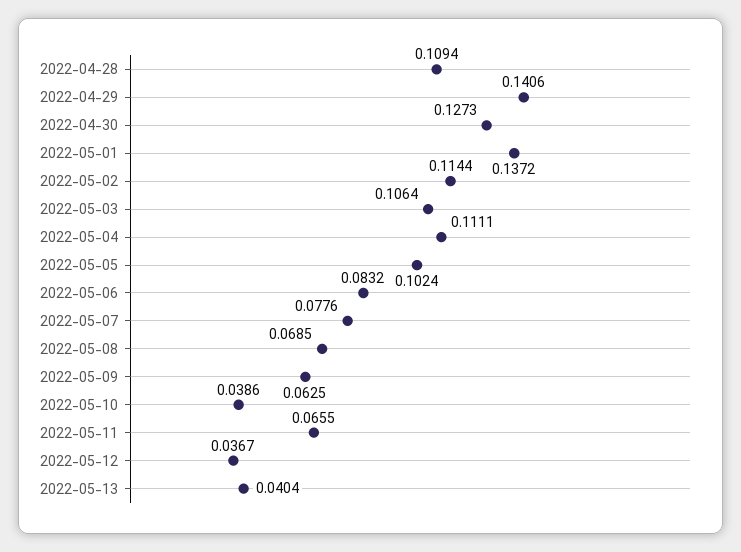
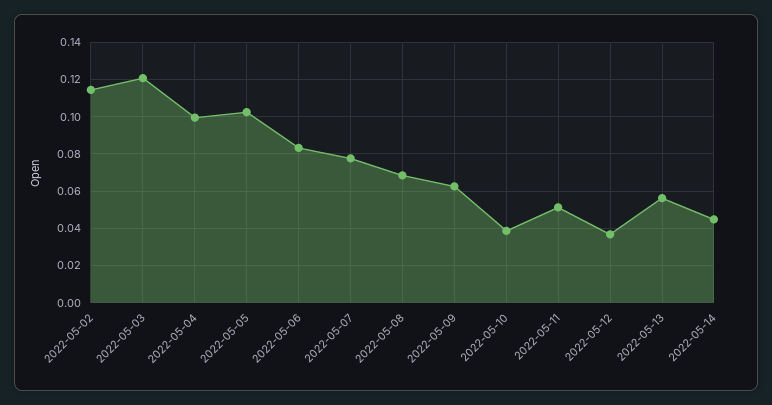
2022-04-28: 0.1094 -> none
2022-04-29: 0.1406 -> none
2022-04-30: 0.1273 -> none
2022-05-01: 0.1372 -> none
2022-05-03: 0.1064 -> 0.12
2022-05-04: 0.1111 -> 0.1
2022-05-11: 0.0655 -> 0.05
2022-05-13: 0.0404 -> 0.055
2022-05-14: none -> 0.045

